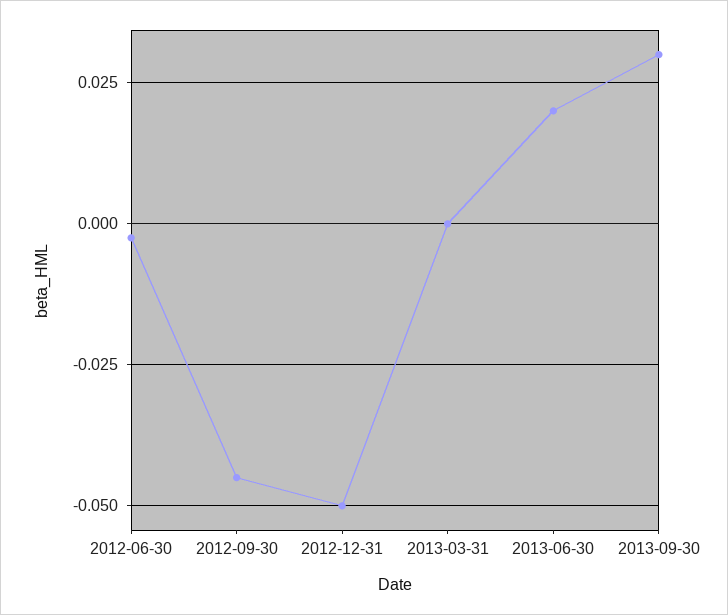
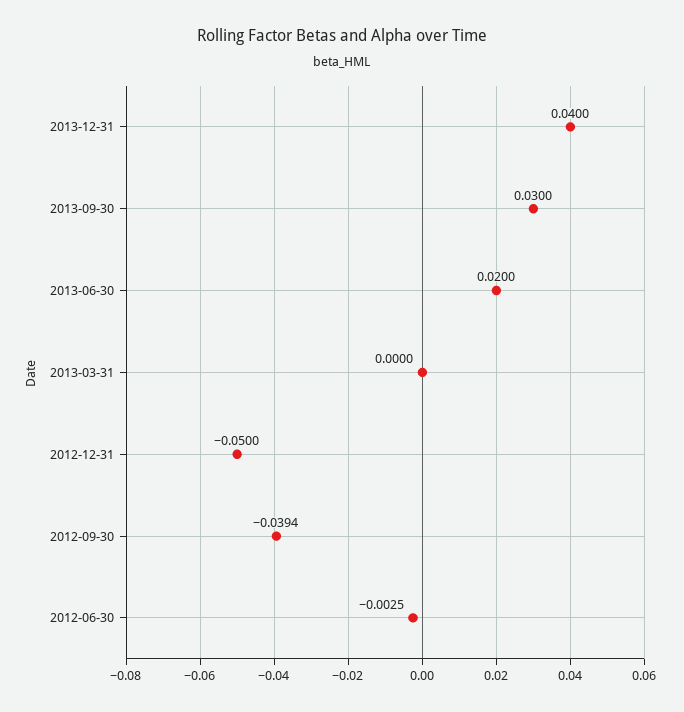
2012-09-30: -0.045 -> -0.0394
2013-12-31: none -> 0.04

